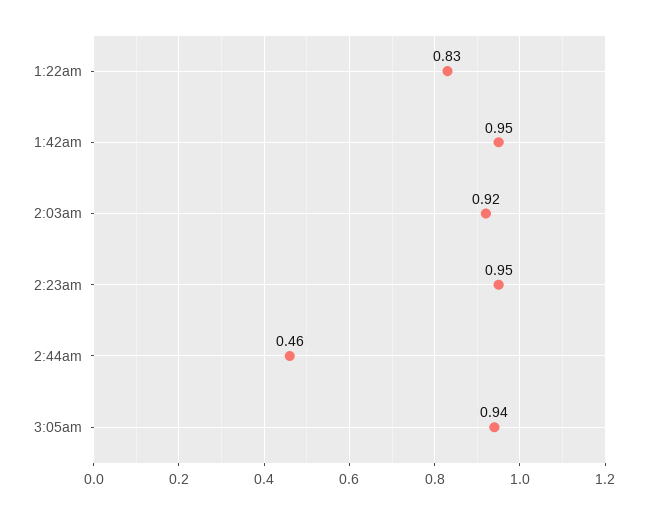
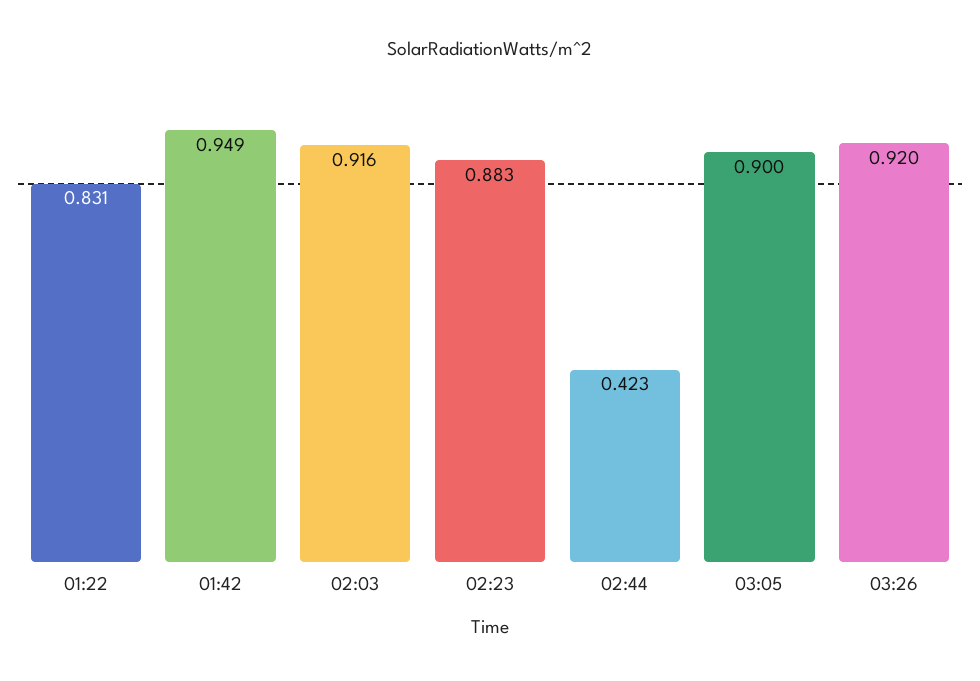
2:23am: 0.95 -> 0.883
2:44am: 0.46 -> 0.423
3:05am: 0.94 -> 0.9
03:26: none -> 0.92

